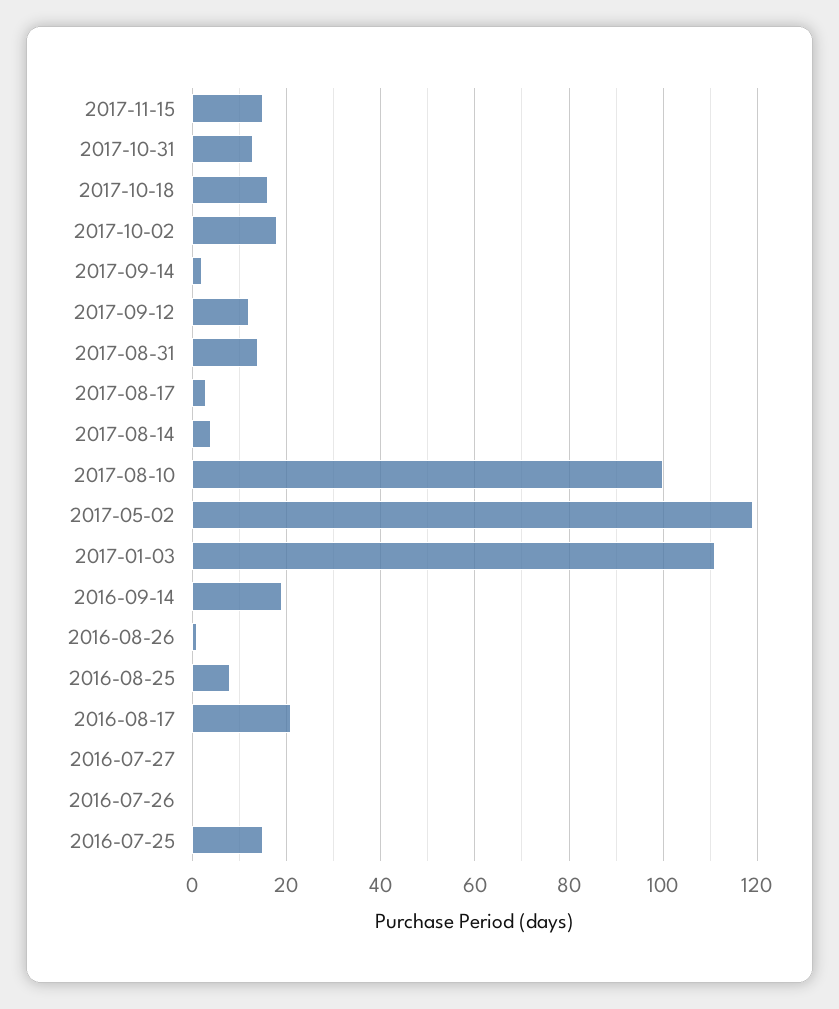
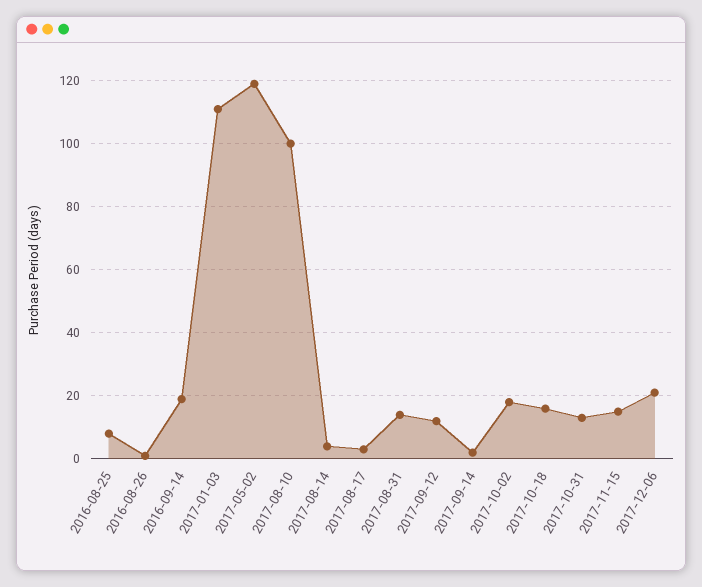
2016-08-17: 20 -> none
2016-07-27: 0 -> none
2016-07-26: 0 -> none
2016-07-25: 15 -> none
2017-12-06: none -> 20

